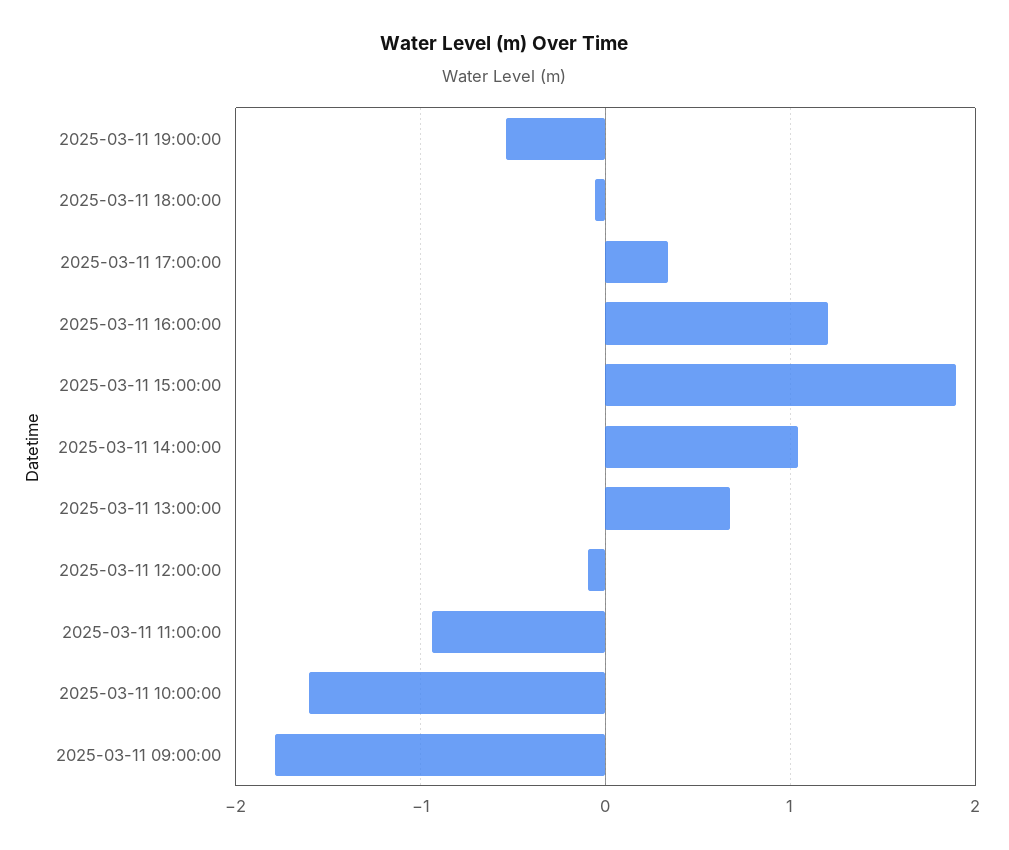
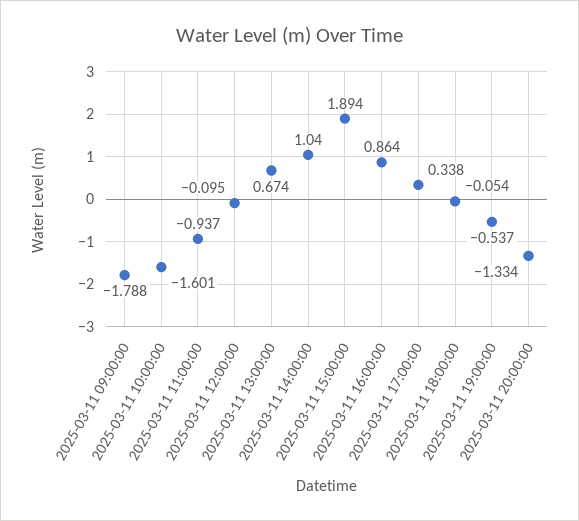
2025-03-11 16:00:00: 1.2 -> 0.864
2025-03-11 20:00:00: none -> -1.334

